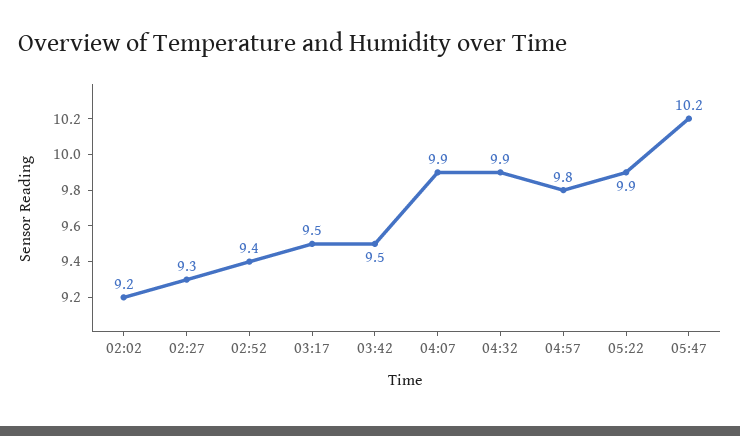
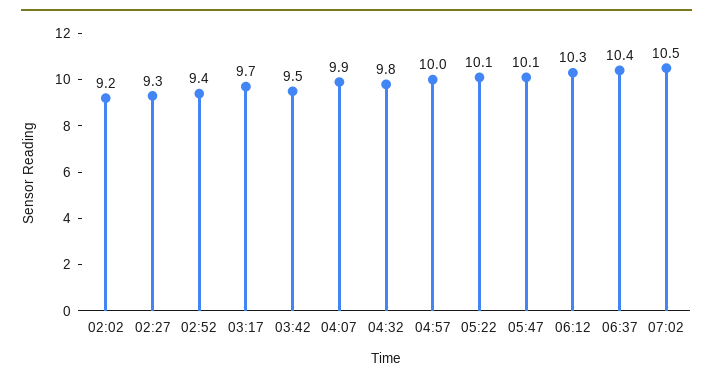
03:17: 9.5 -> 9.7
04:32: 9.9 -> 9.8
04:57: 9.8 -> 10
05:22: 9.9 -> 10.1
05:47: 10.2 -> 10.1
06:12: none -> 10.3
06:37: none -> 10.4
07:02: none -> 10.5

